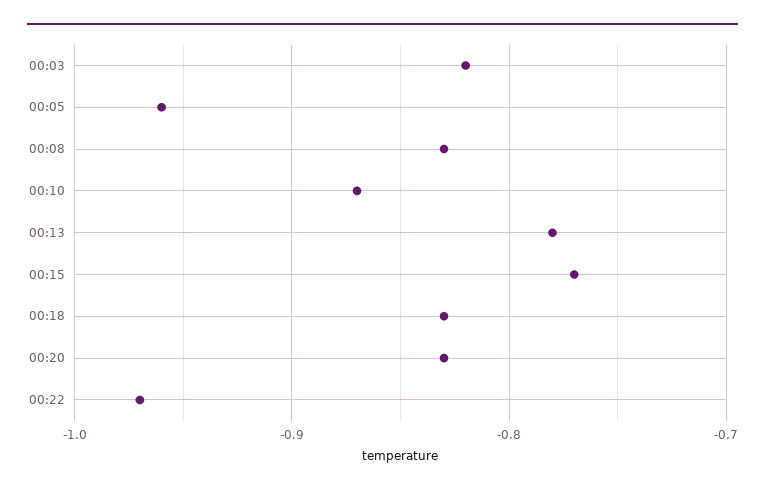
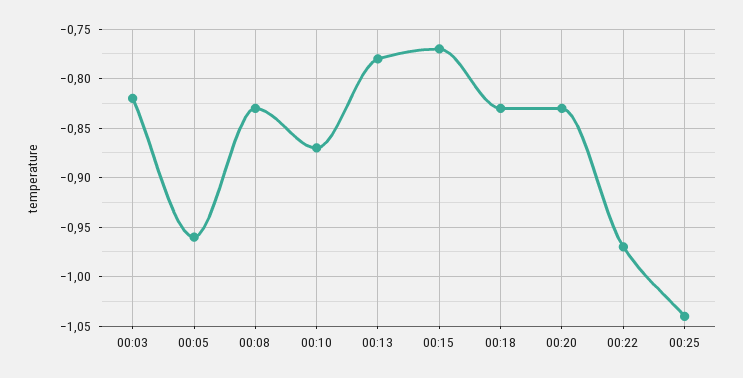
00:25: none -> -1.04

